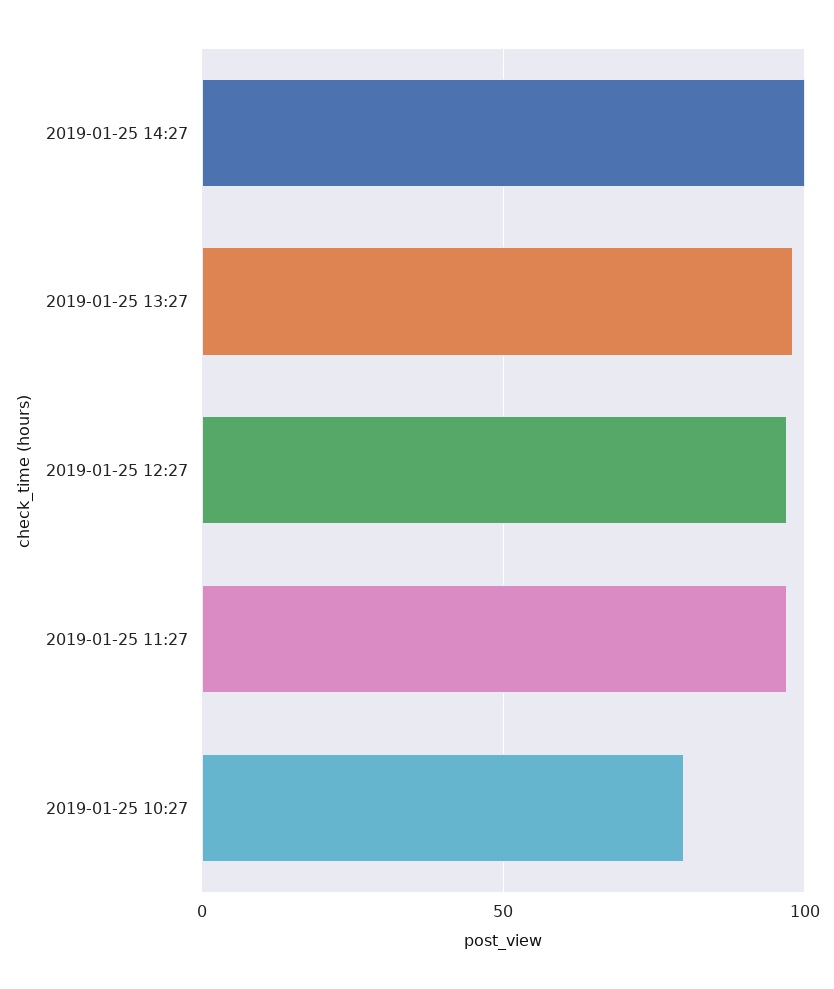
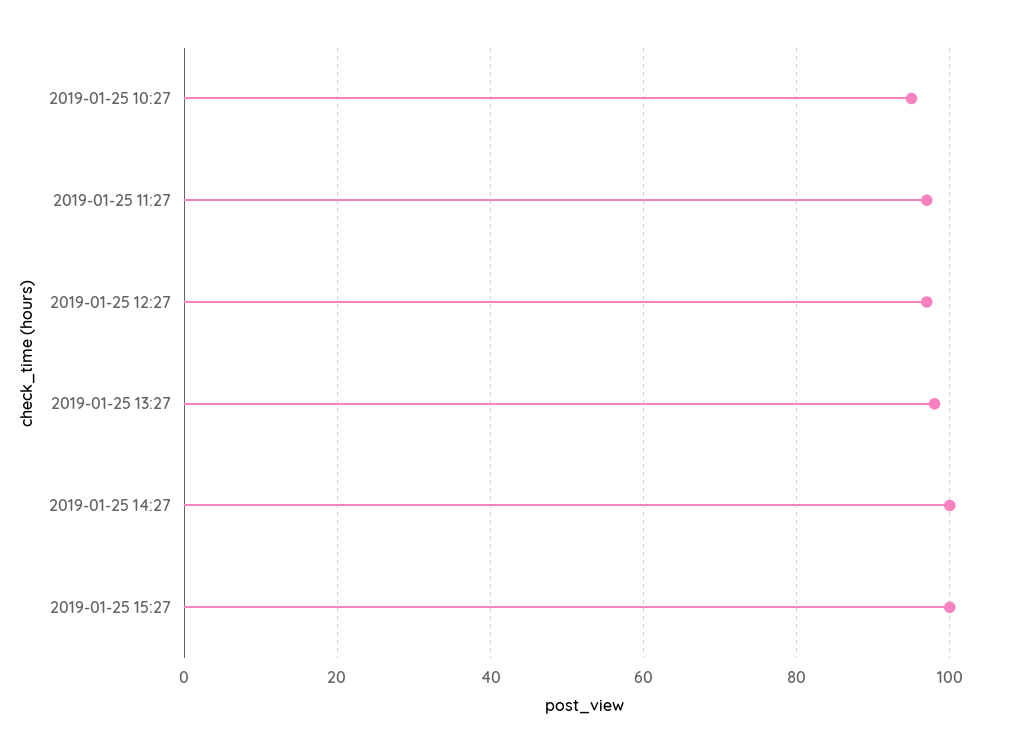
2019-01-25 10:27: 80 -> 95
2019-01-25 15:27: none -> 100

